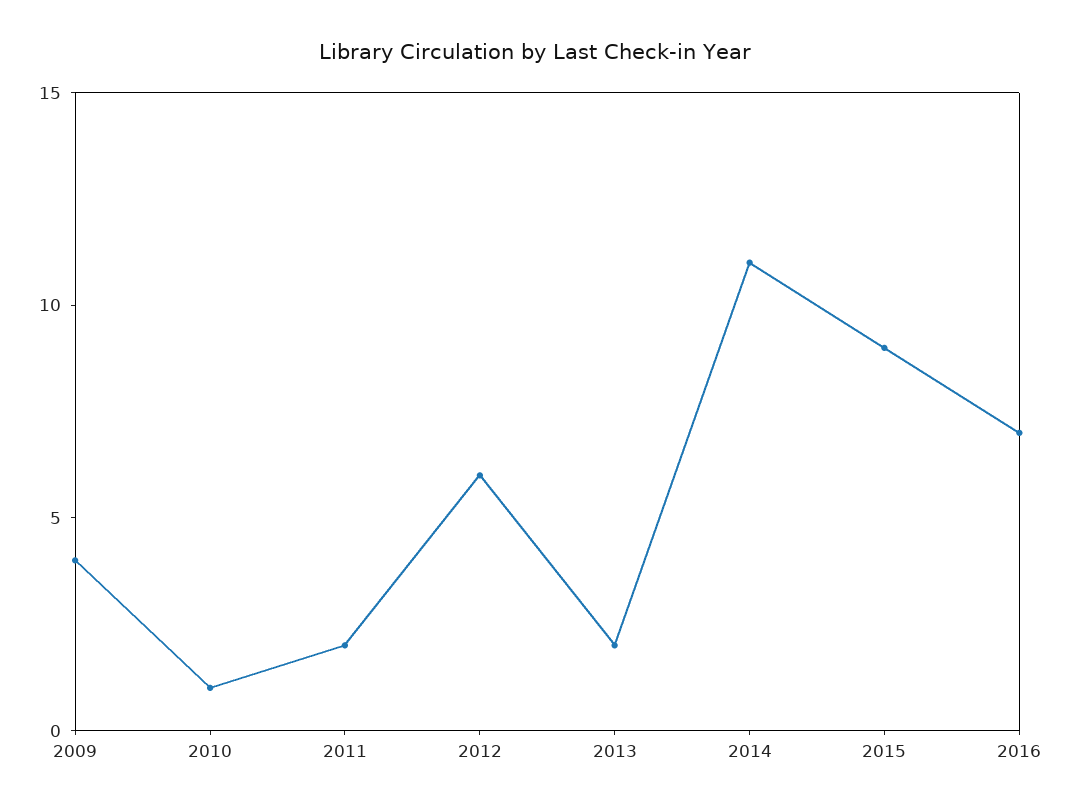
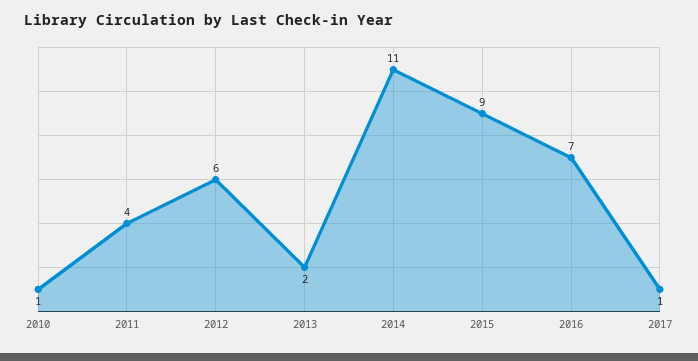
2009: 4 -> none
2011: 2 -> 4
2017: none -> 1

